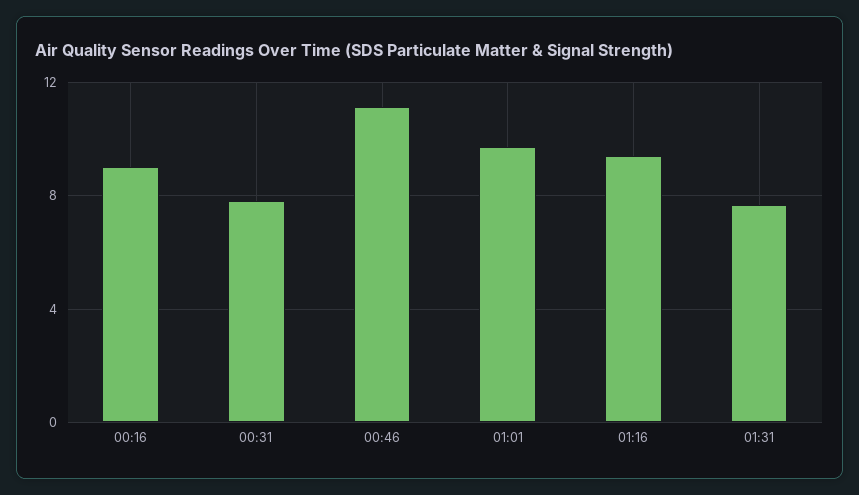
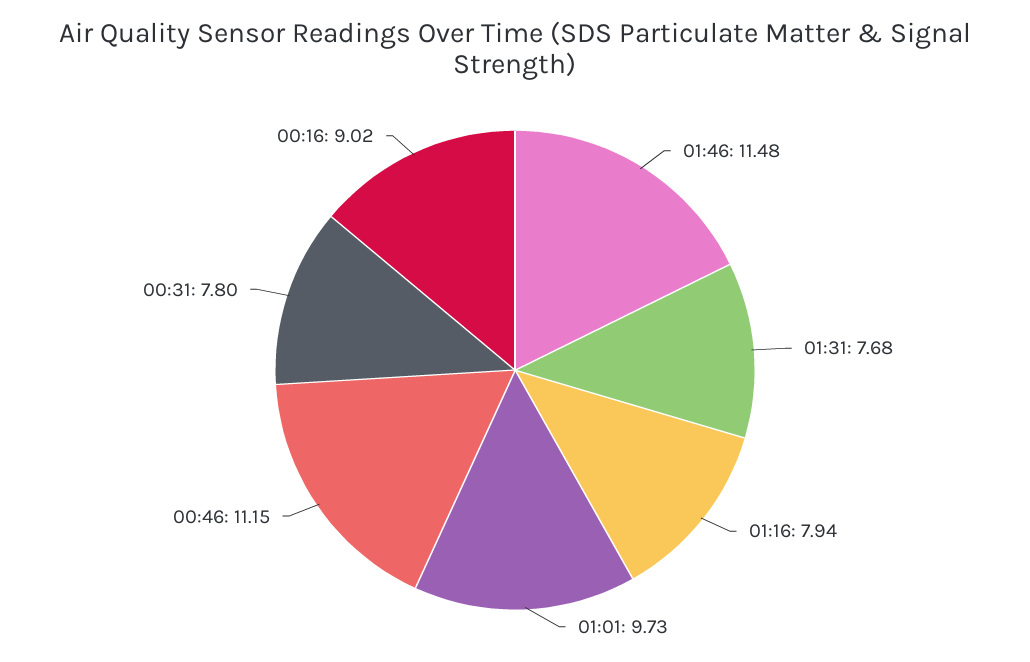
01:16: 9.5 -> 7.94
01:46: none -> 11.48

